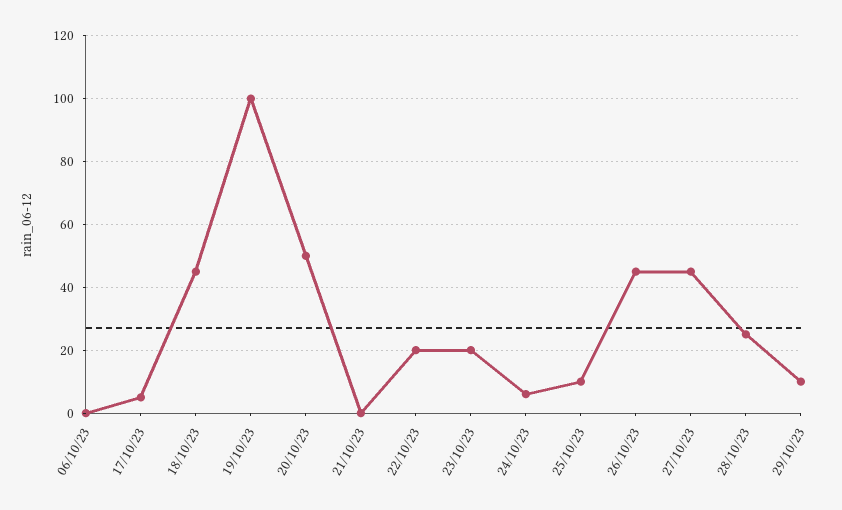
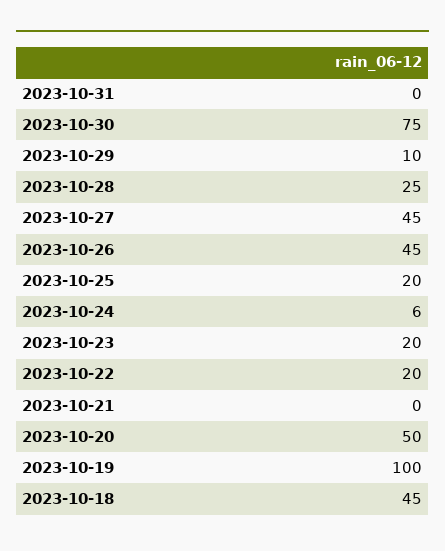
06/10/23: 0 -> none
17/10/23: 5 -> none
25/10/23: 10 -> 20
2023-10-31: none -> 0
2023-10-30: none -> 75

